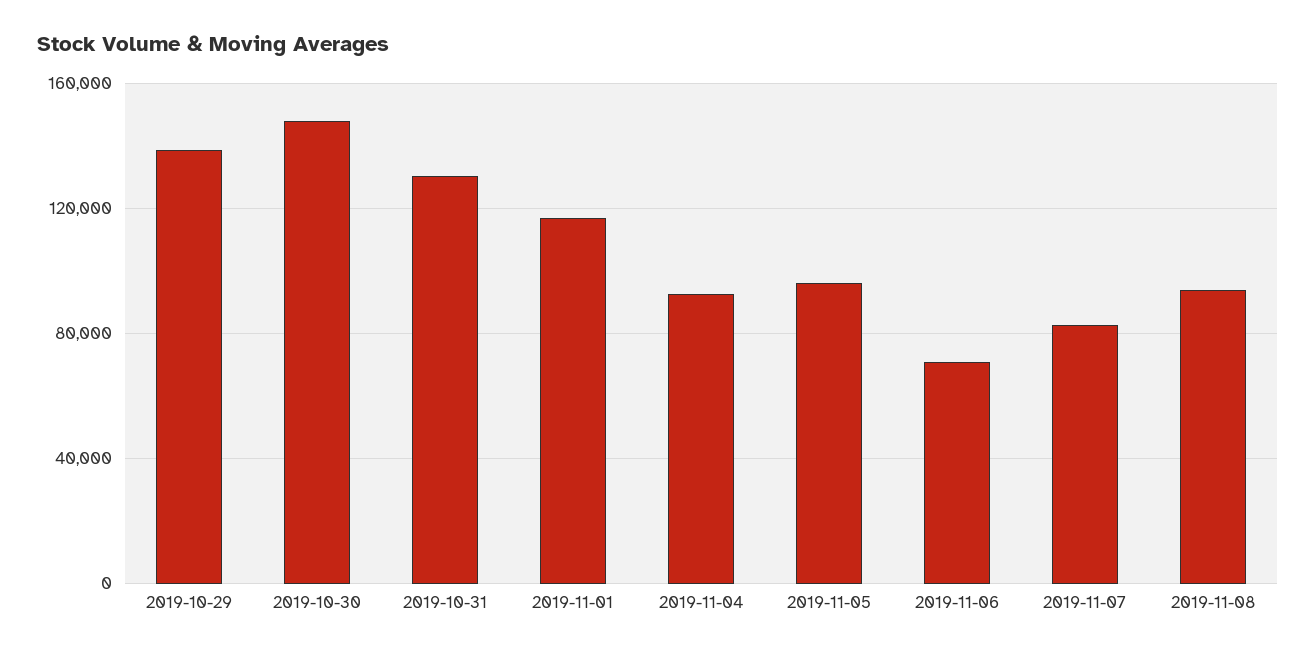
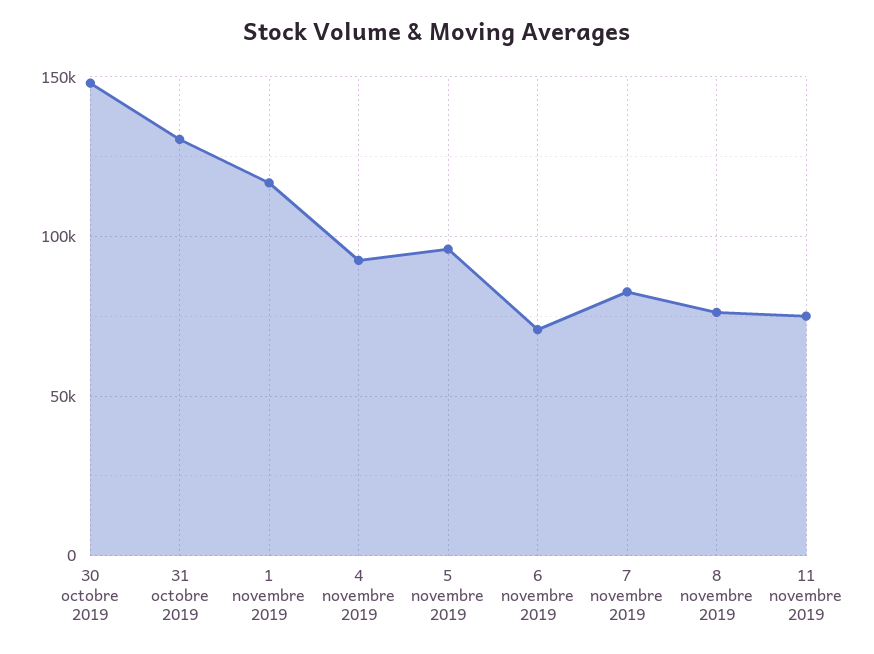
2019-10-29: 140000 -> none
2019-11-08: 95000 -> 75000
11 novembre 2019: none -> 75000

